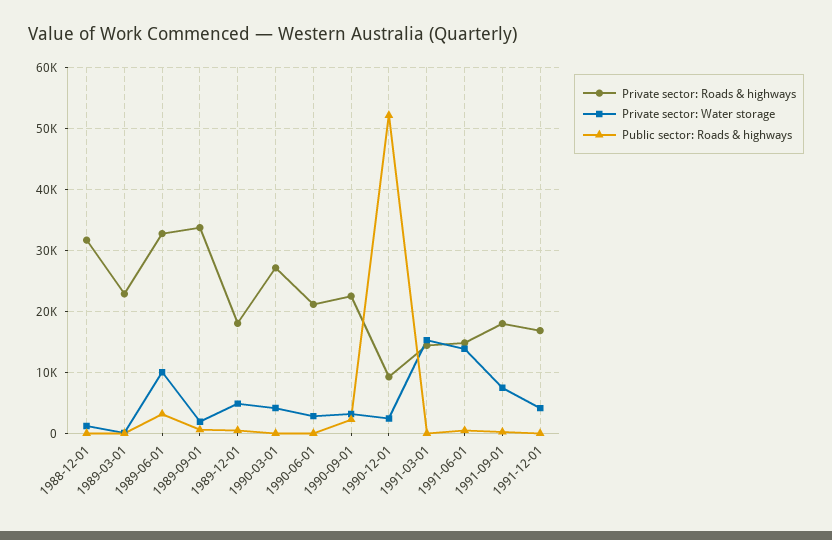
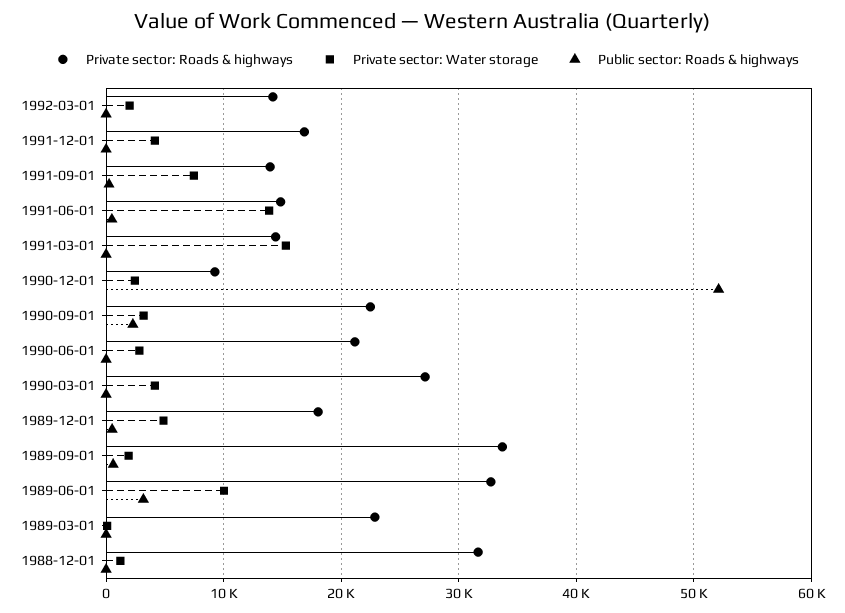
Private sector: Roads & highways, 1991-09-01: 18000 -> 14000
Private sector: Roads & highways, 1992-03-01: none -> 14000
Private sector: Water storage, 1992-03-01: none -> 2000
Public sector: Roads & highways, 1992-03-01: none -> 0

